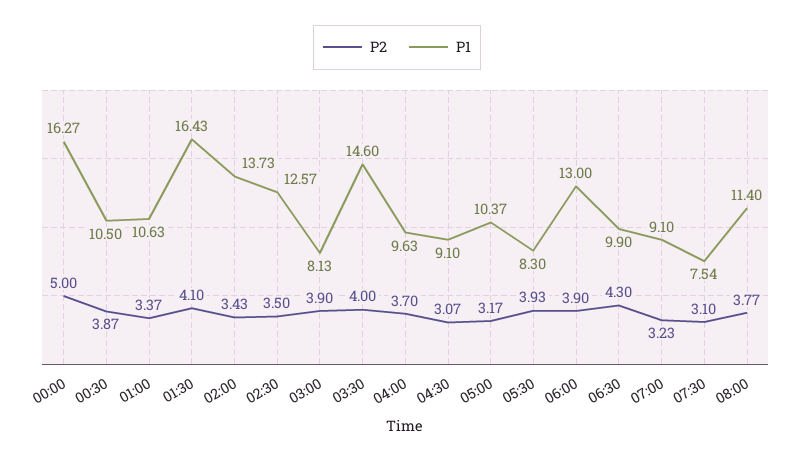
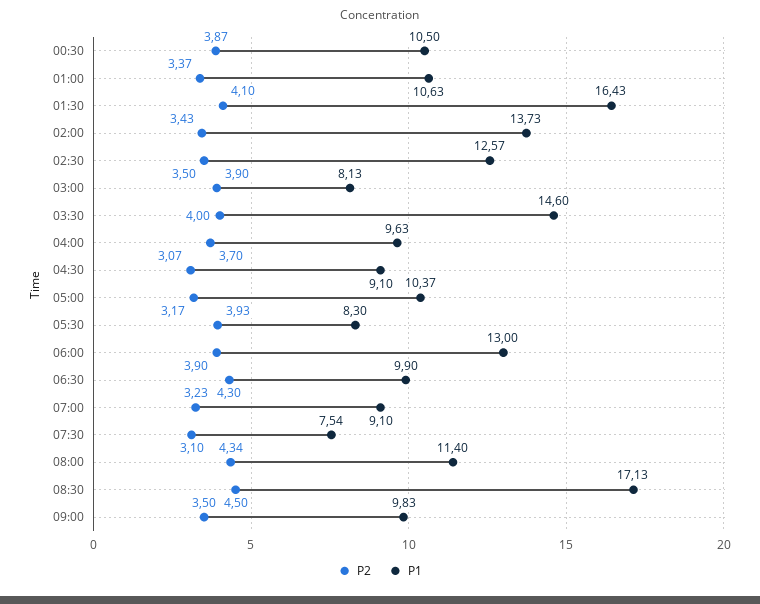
P2, 00:00: 5 -> none
P1, 00:00: 16.27 -> none
P2, 08:00: 3.77 -> 4.34
P2, 08:30: none -> 4.5
P1, 08:30: none -> 17.13
P2, 09:00: none -> 3.5
P1, 09:00: none -> 9.83

